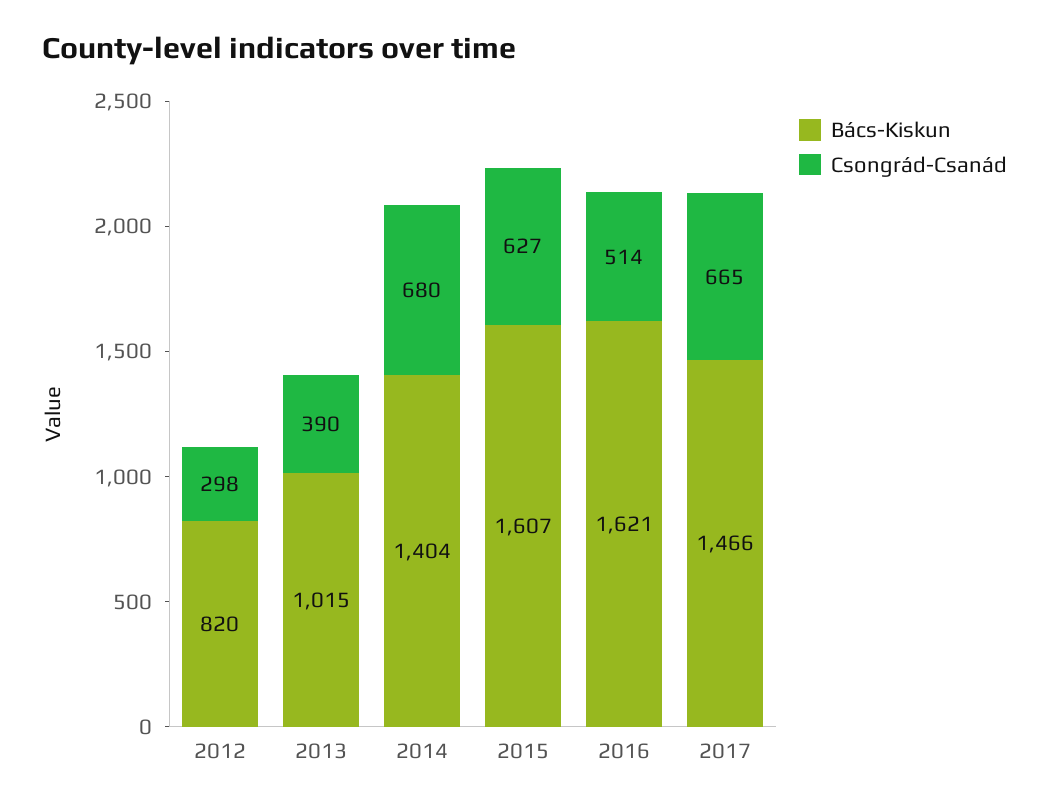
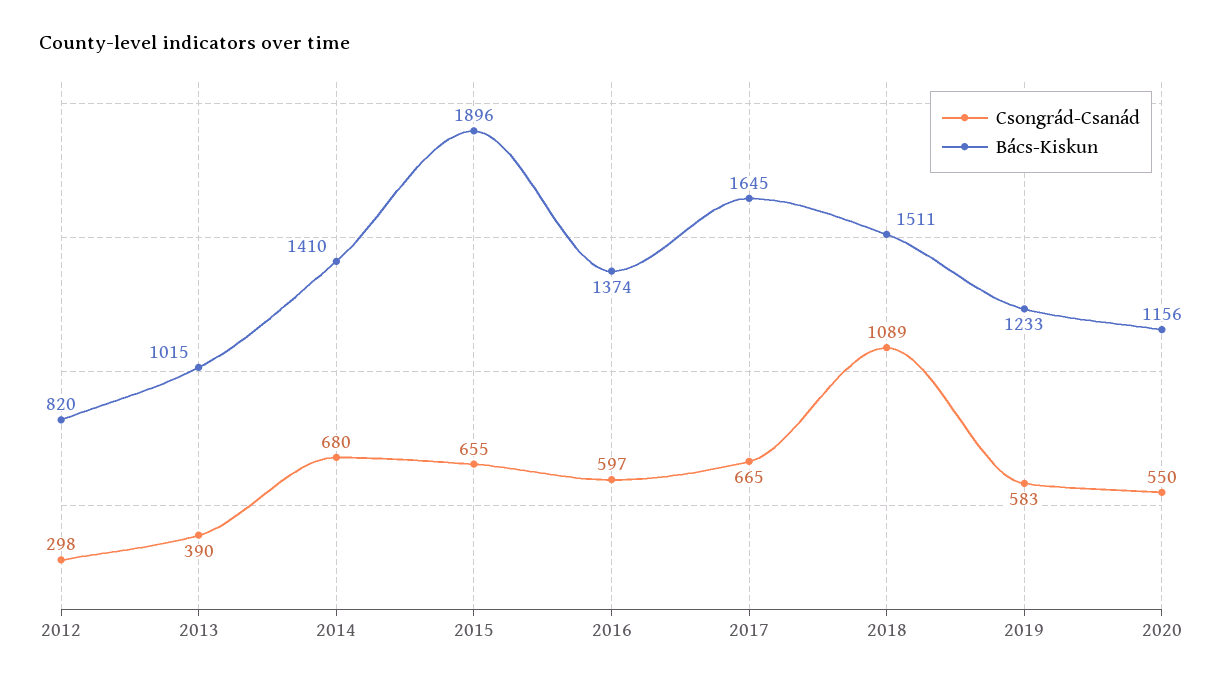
Bács-Kiskun, 2014: 1404 -> 1410
Bács-Kiskun, 2015: 1607 -> 1896
Csongrád-Csanád, 2015: 627 -> 655
Bács-Kiskun, 2016: 1621 -> 1374
Csongrád-Csanád, 2016: 514 -> 597
Bács-Kiskun, 2017: 1466 -> 1645
Csongrád-Csanád, 2018: none -> 1089
Bács-Kiskun, 2018: none -> 1511
Csongrád-Csanád, 2019: none -> 583
Bács-Kiskun, 2019: none -> 1233
Csongrád-Csanád, 2020: none -> 550
Bács-Kiskun, 2020: none -> 1156

